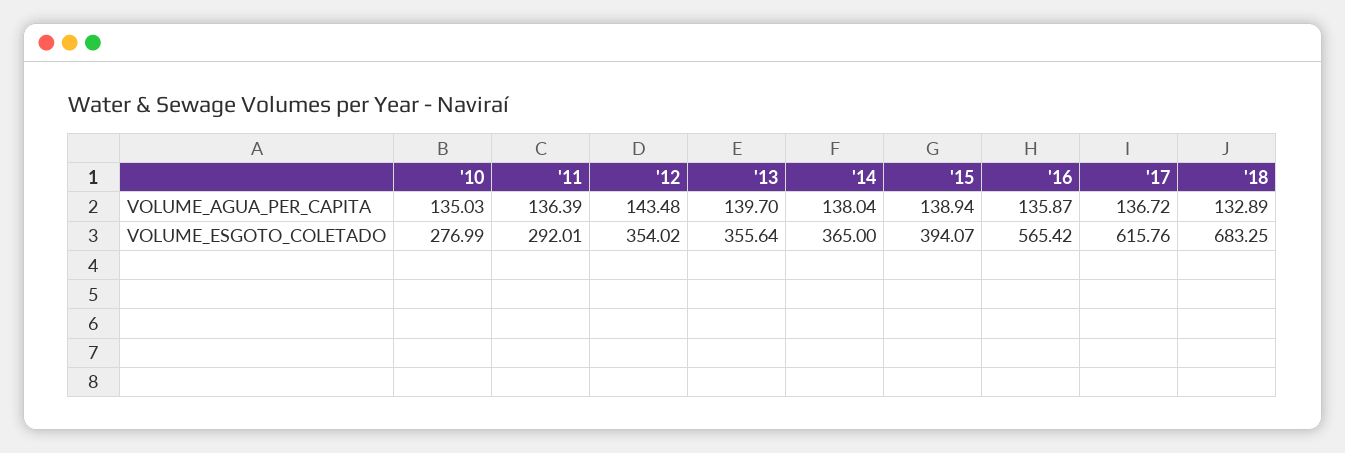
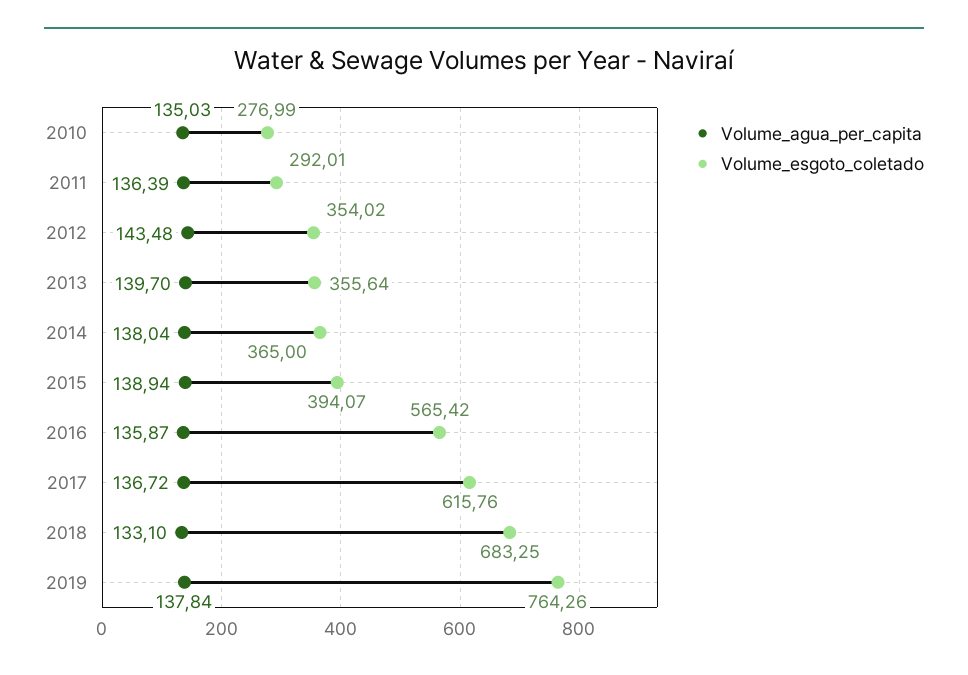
VOLUME_AGUA_PER_CAPITA, '18: 132.89 -> 133.1
VOLUME_AGUA_PER_CAPITA, 2019: none -> 137.84
VOLUME_ESGOTO_COLETADO, 2019: none -> 764.26

